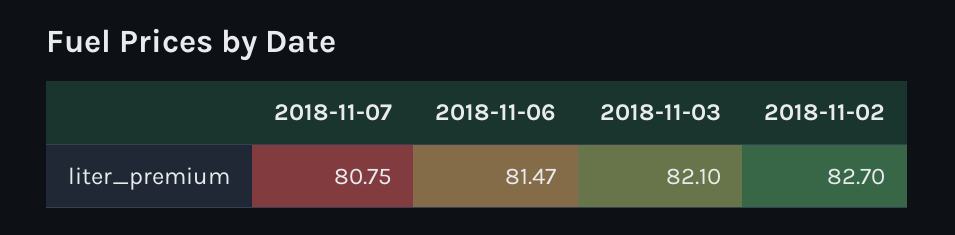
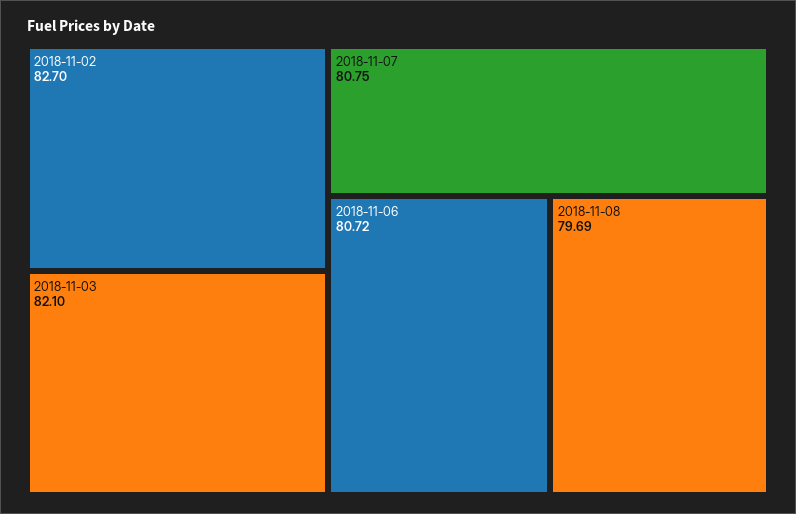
2018-11-06: 81.47 -> 80.72
2018-11-08: none -> 79.69

